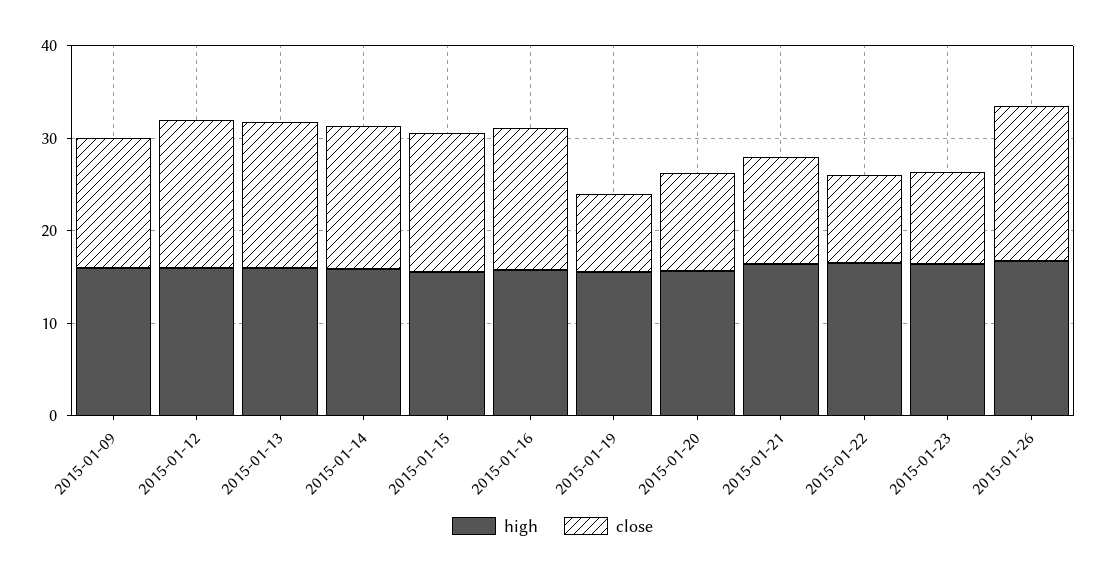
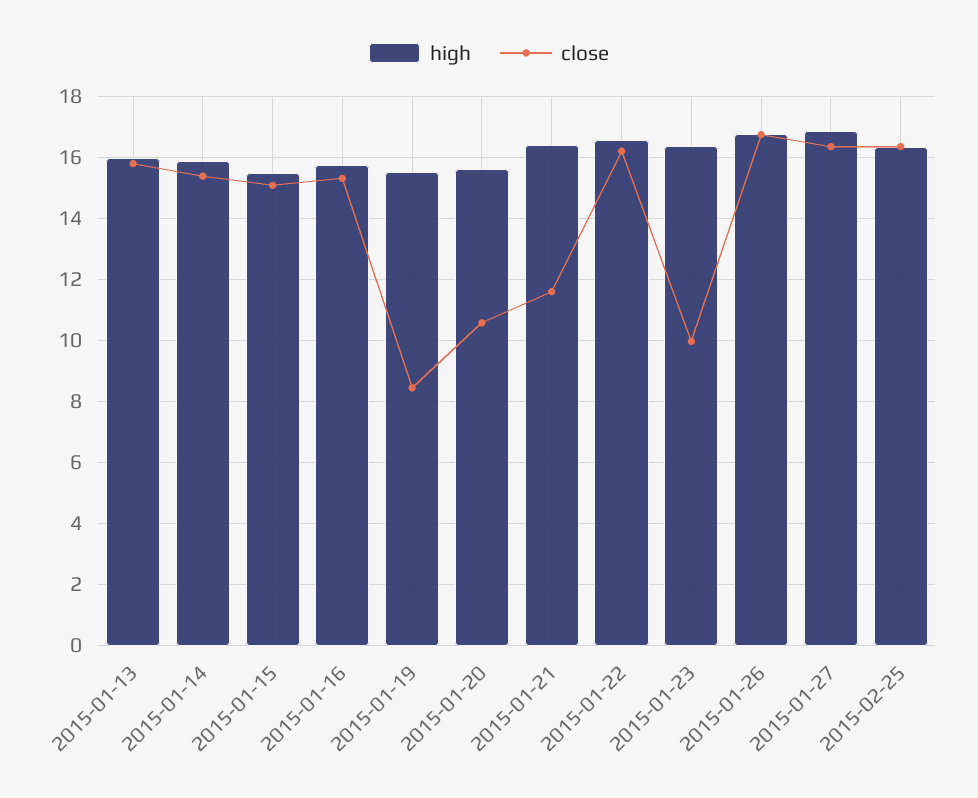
high, 2015-01-09: 16 -> none
close, 2015-01-09: 14 -> none
high, 2015-01-12: 16 -> none
close, 2015-01-12: 16 -> none
close, 2015-01-22: 10 -> 16.2
high, 2015-01-27: none -> 16.8
close, 2015-01-27: none -> 16.4
high, 2015-02-25: none -> 16.4
close, 2015-02-25: none -> 16.4

